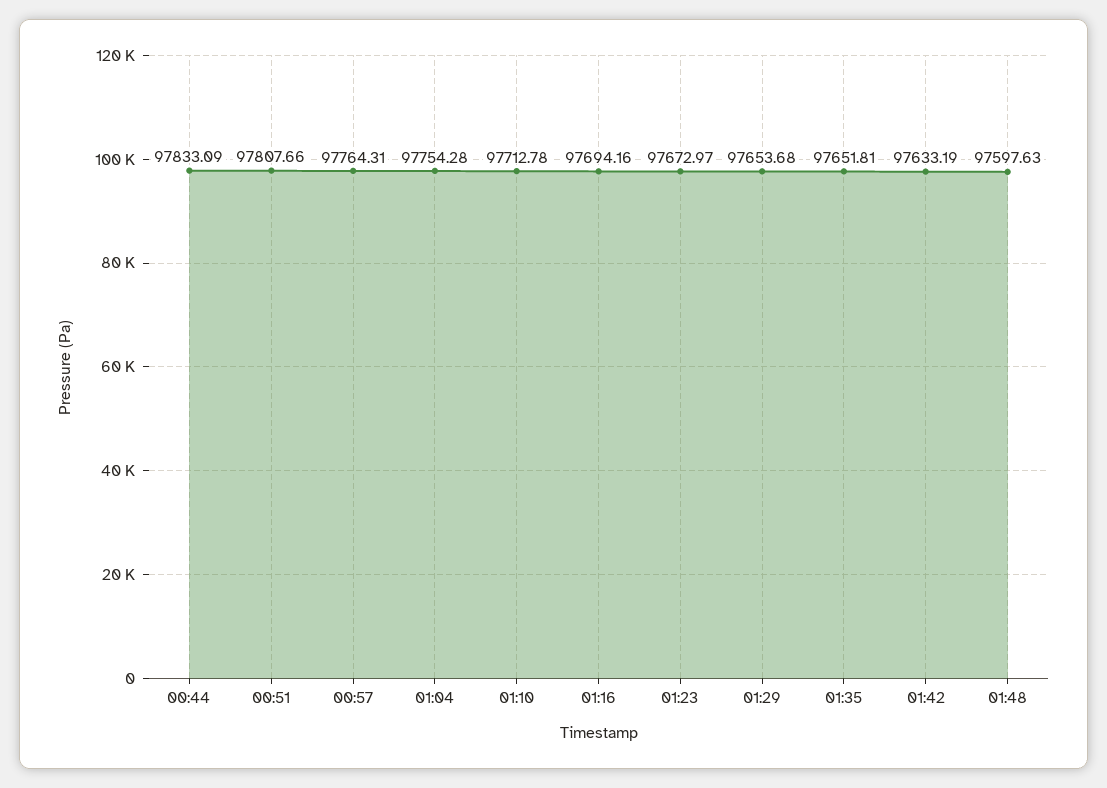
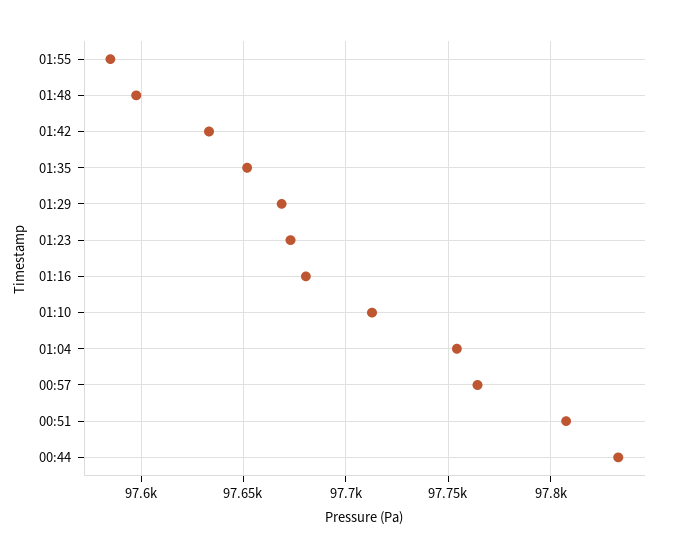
01:16: 97694.16 -> 97680
01:29: 97653.68 -> 97670
01:55: none -> 97585

